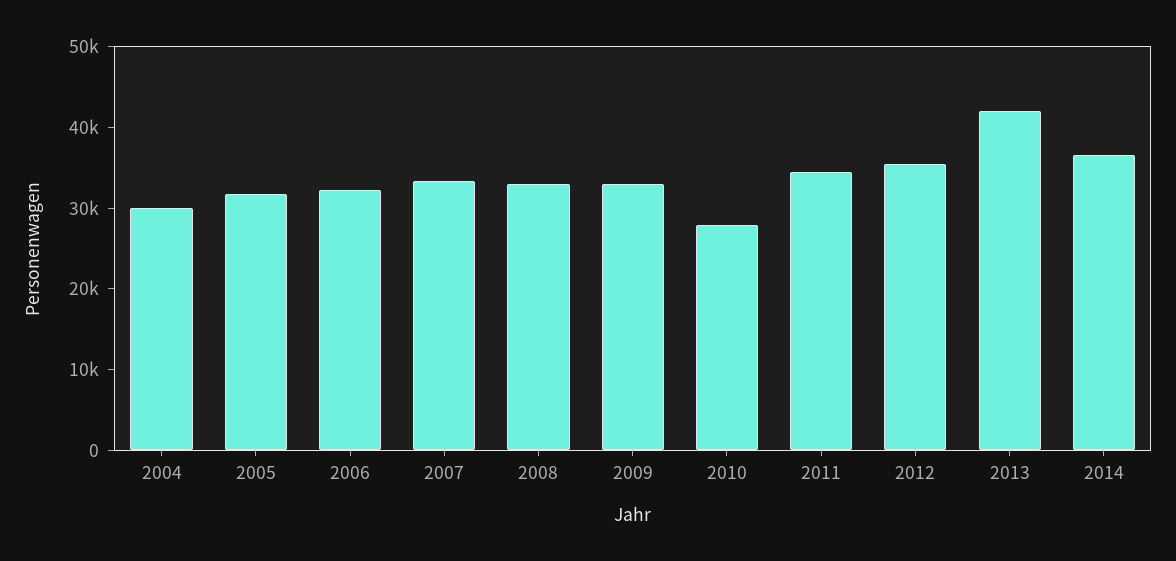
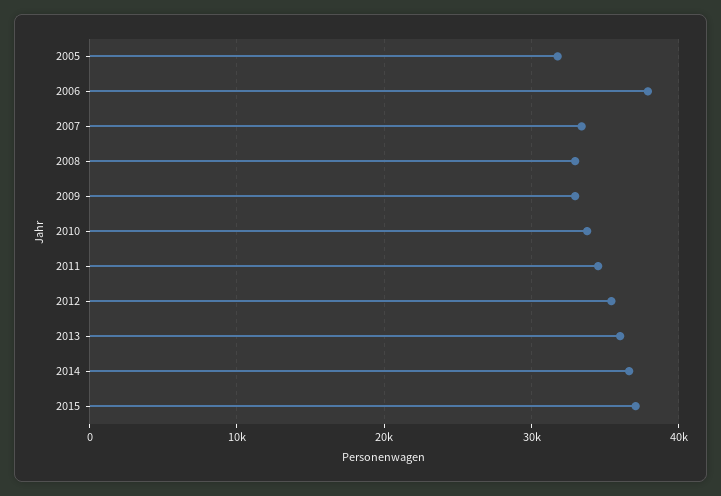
2004: 30000 -> none
2006: 32000 -> 38000
2010: 28000 -> 34000
2013: 42000 -> 36000
2015: none -> 37000

